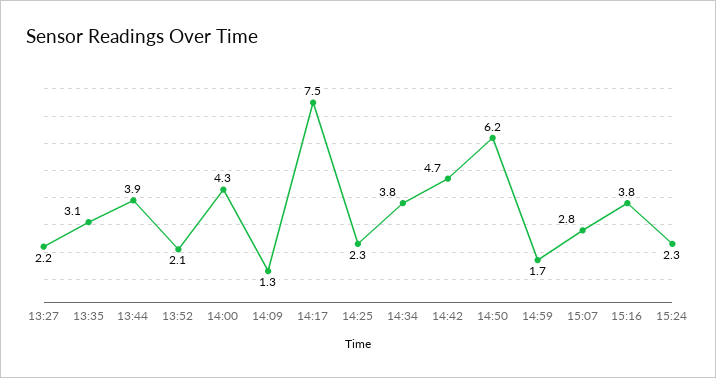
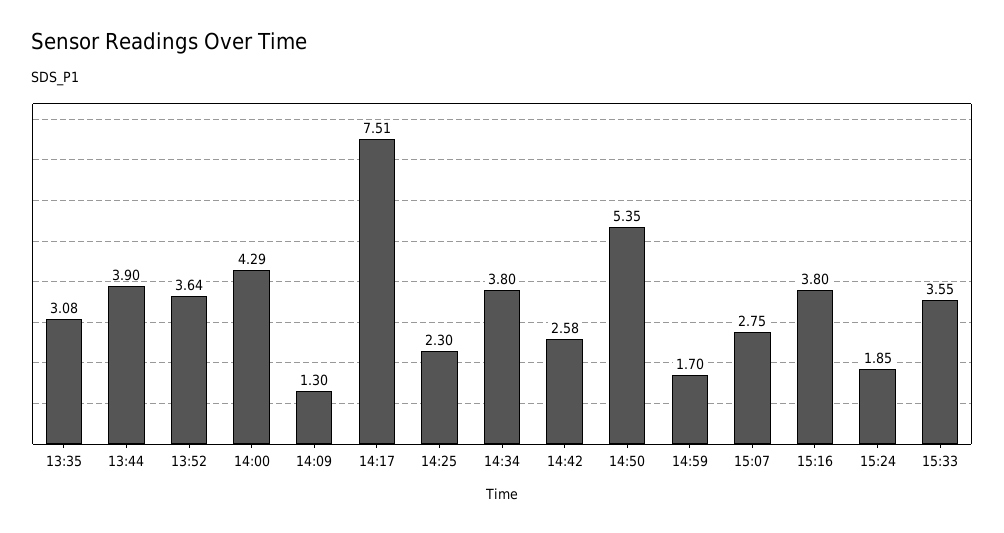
13:27: 2.2 -> none
13:52: 2.1 -> 3.64
14:42: 4.7 -> 2.58
14:50: 6.2 -> 5.35
15:24: 2.3 -> 1.85
15:33: none -> 3.55

